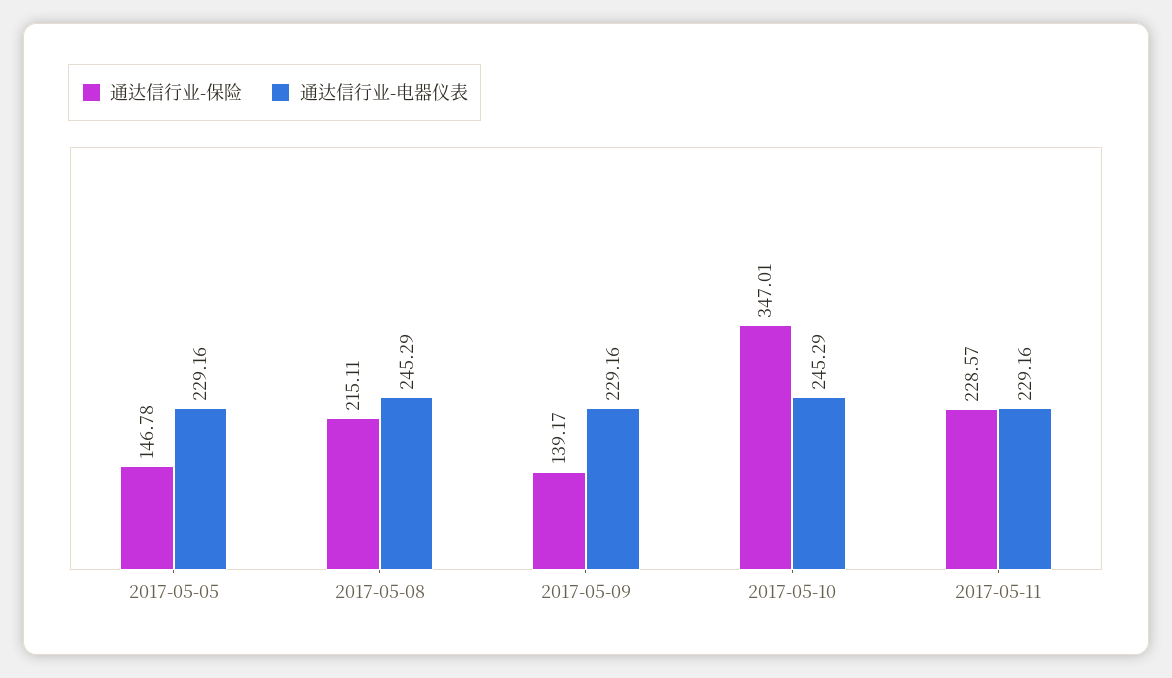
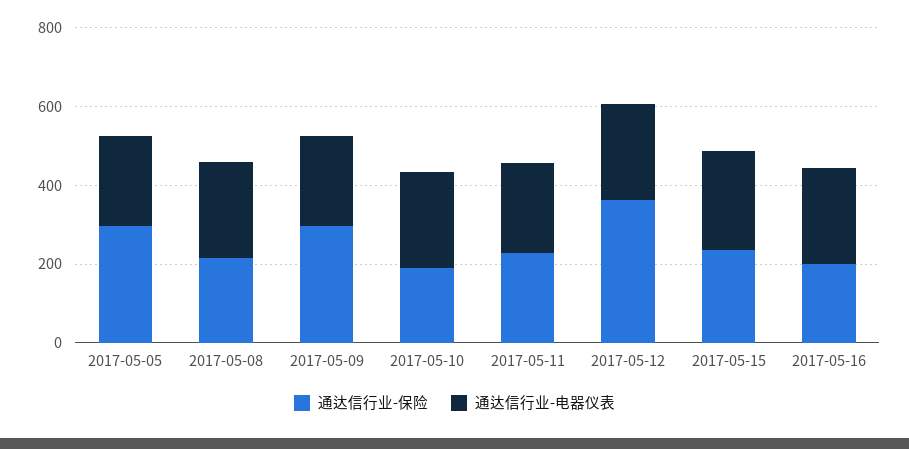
通达信行业-保险, 2017-05-05: 146.78 -> 300
通达信行业-保险, 2017-05-09: 139.17 -> 300
通达信行业-保险, 2017-05-10: 347.01 -> 200
通达信行业-保险, 2017-05-12: none -> 350
通达信行业-电器仪表, 2017-05-12: none -> 250
通达信行业-保险, 2017-05-15: none -> 250
通达信行业-电器仪表, 2017-05-15: none -> 250
通达信行业-保险, 2017-05-16: none -> 200
通达信行业-电器仪表, 2017-05-16: none -> 250

